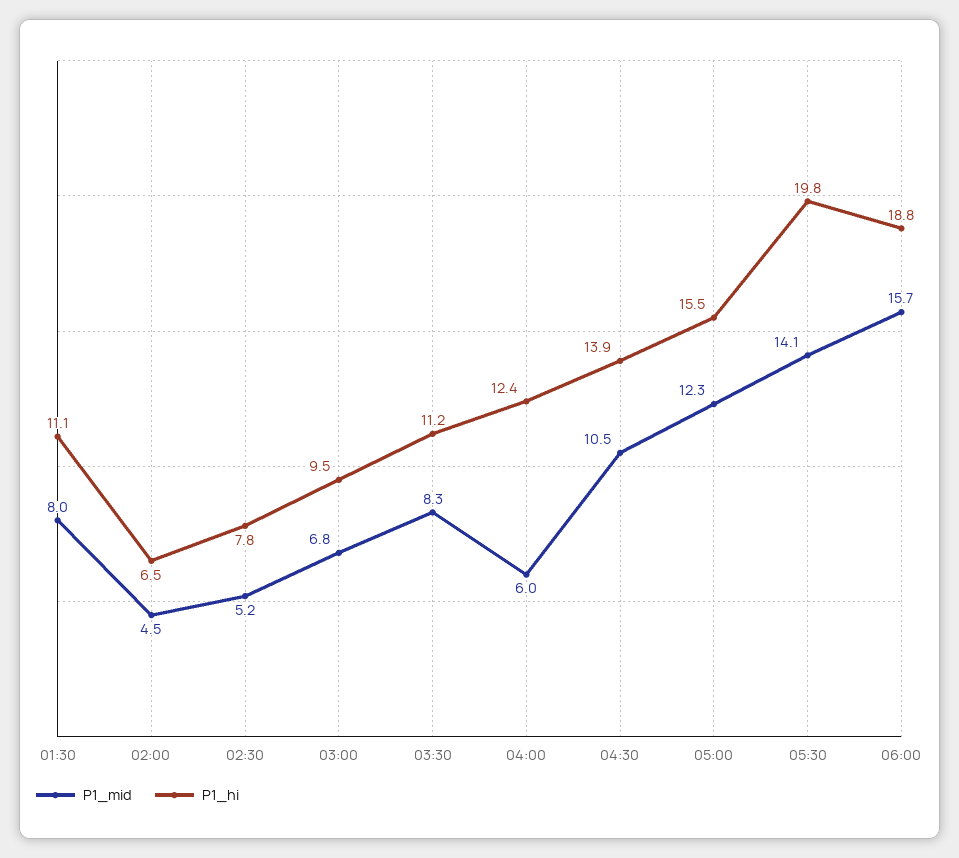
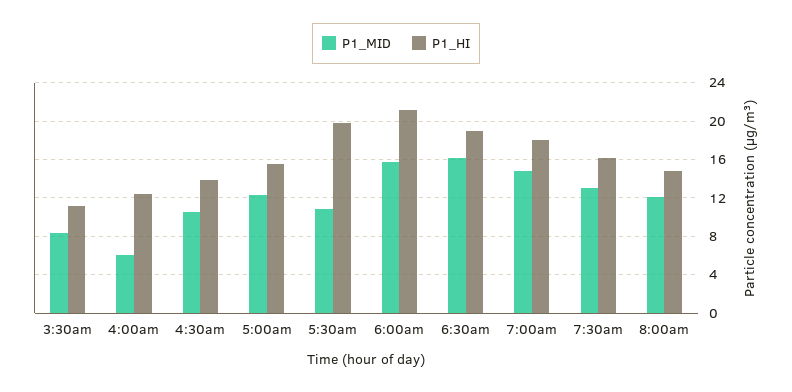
P1_mid, 01:30: 8 -> none
P1_hi, 01:30: 11.1 -> none
P1_mid, 02:00: 4.5 -> none
P1_hi, 02:00: 6.5 -> none
P1_mid, 02:30: 5.2 -> none
P1_hi, 02:30: 7.8 -> none
P1_mid, 03:00: 6.8 -> none
P1_hi, 03:00: 9.5 -> none
P1_mid, 05:30: 14.1 -> 11
P1_hi, 06:00: 18.8 -> 21
P1_mid, 6:30am: none -> 16
P1_hi, 6:30am: none -> 19
P1_mid, 7:00am: none -> 15
P1_hi, 7:00am: none -> 18
P1_mid, 7:30am: none -> 13
P1_hi, 7:30am: none -> 16
P1_mid, 8:00am: none -> 12
P1_hi, 8:00am: none -> 15

